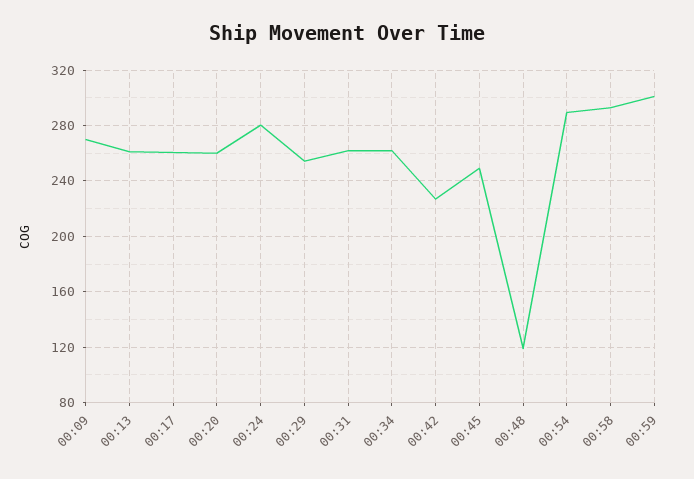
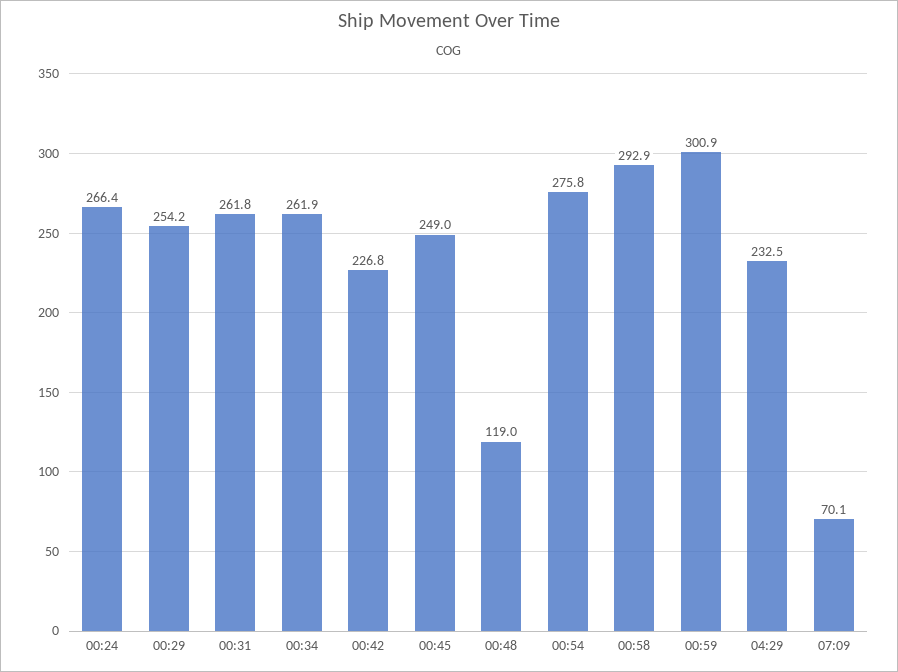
00:09: 270 -> none
00:13: 260 -> none
00:17: 260 -> none
00:20: 260 -> none
00:24: 280 -> 266.4
00:54: 290 -> 275.8
04:29: none -> 232.5
07:09: none -> 70.1

